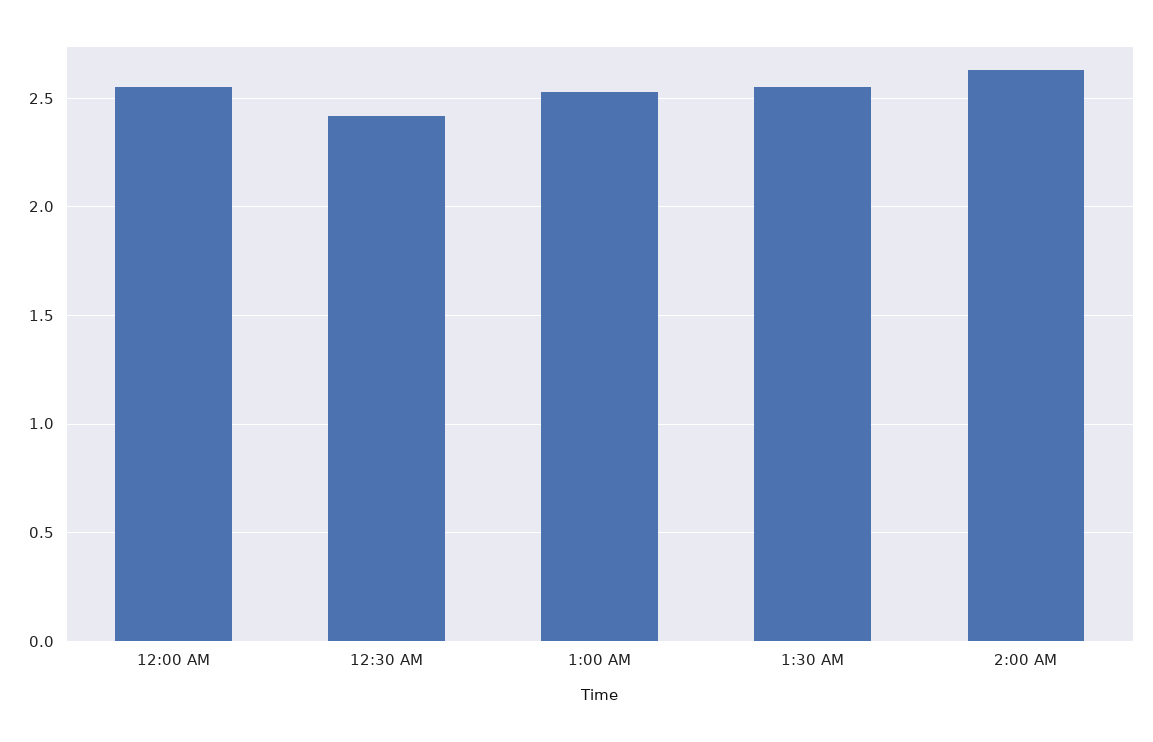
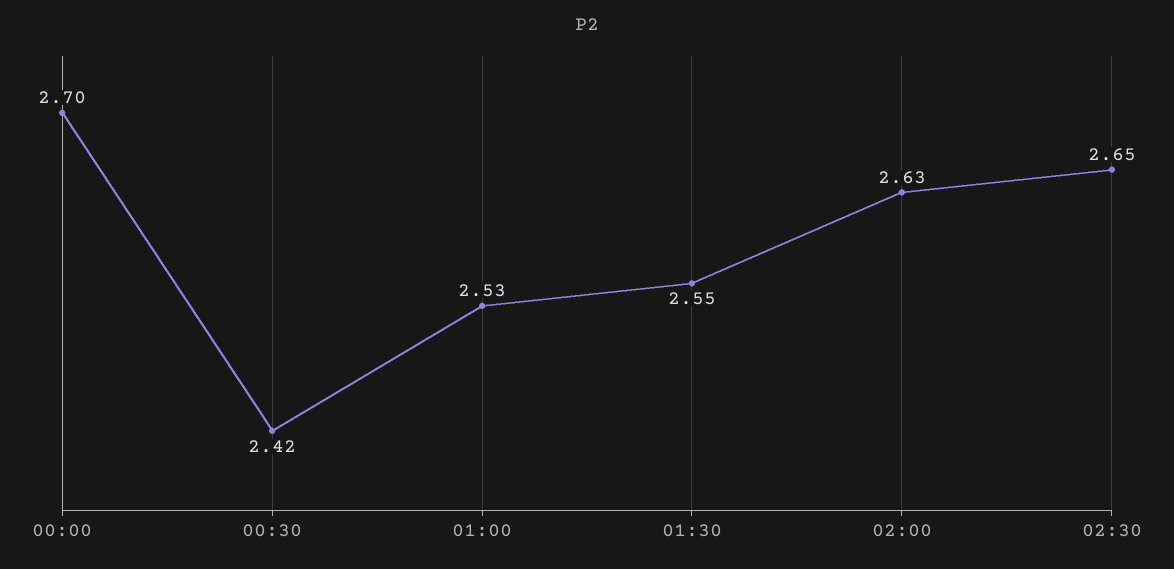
12:00 AM: 2.55 -> 2.7
02:30: none -> 2.65

